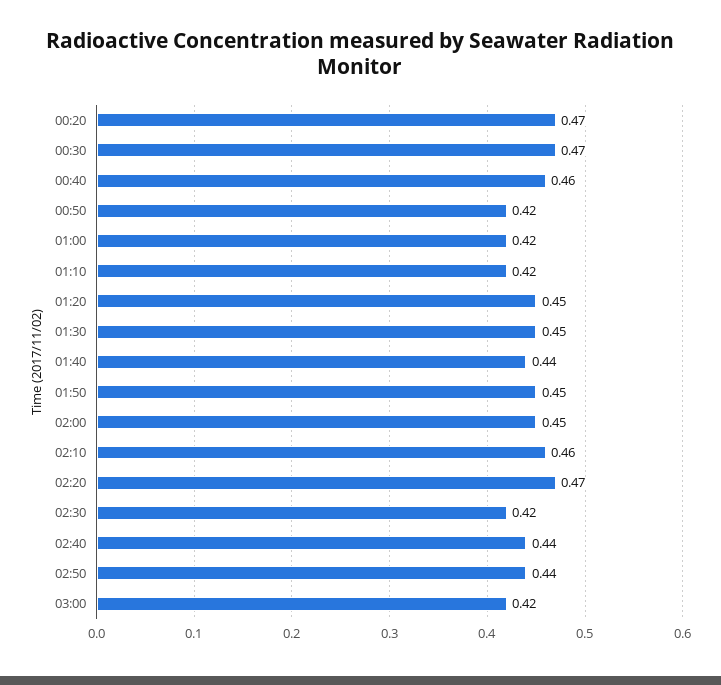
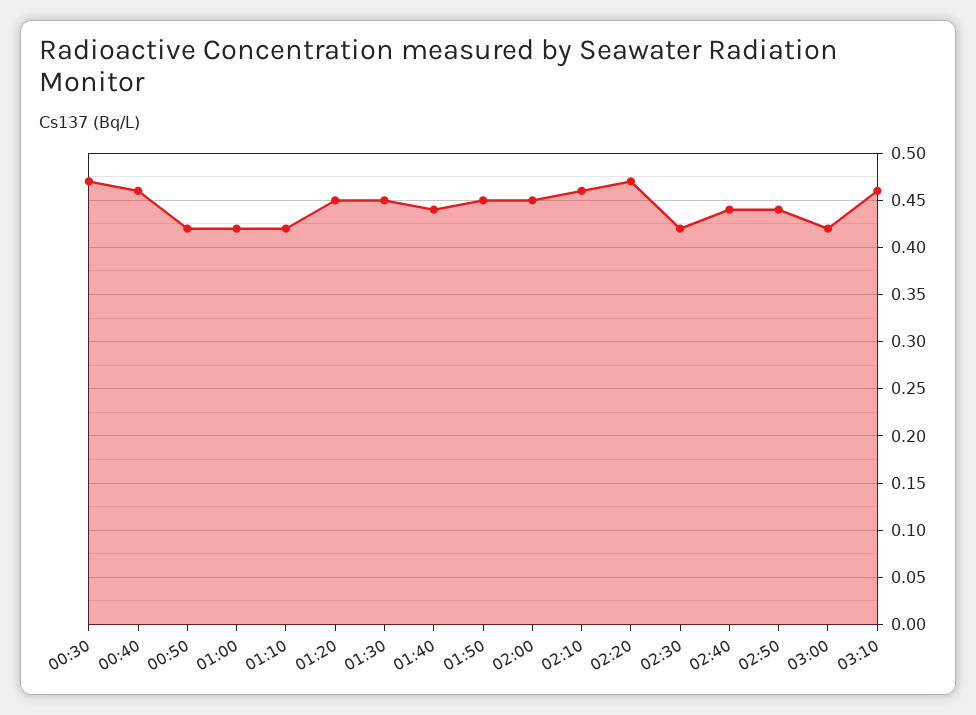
00:20: 0.47 -> none
03:10: none -> 0.46

